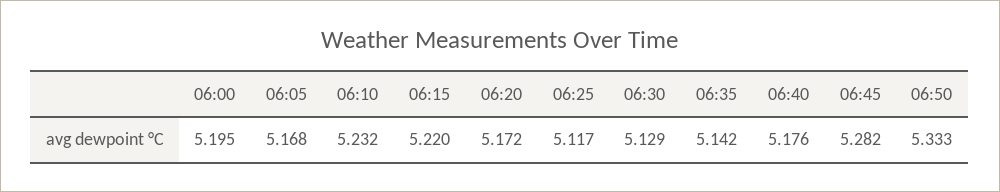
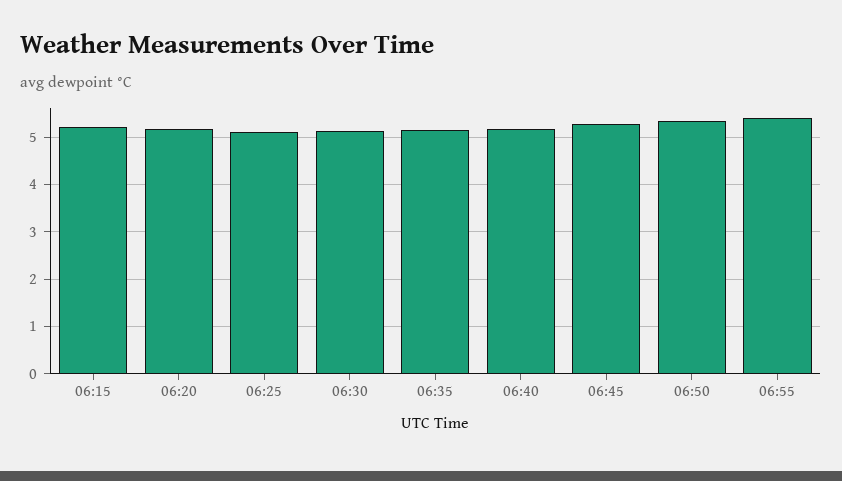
06:00: 5.195 -> none
06:05: 5.168 -> none
06:10: 5.232 -> none
06:55: none -> 5.4

